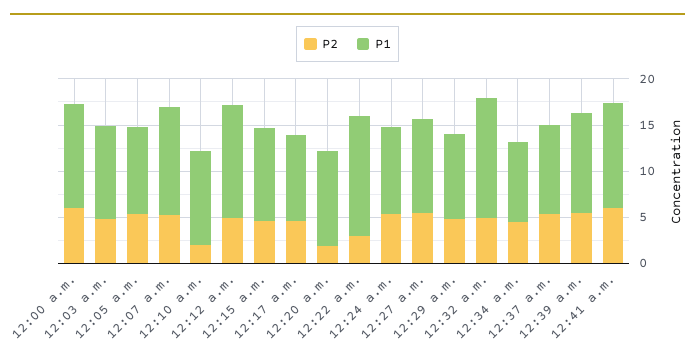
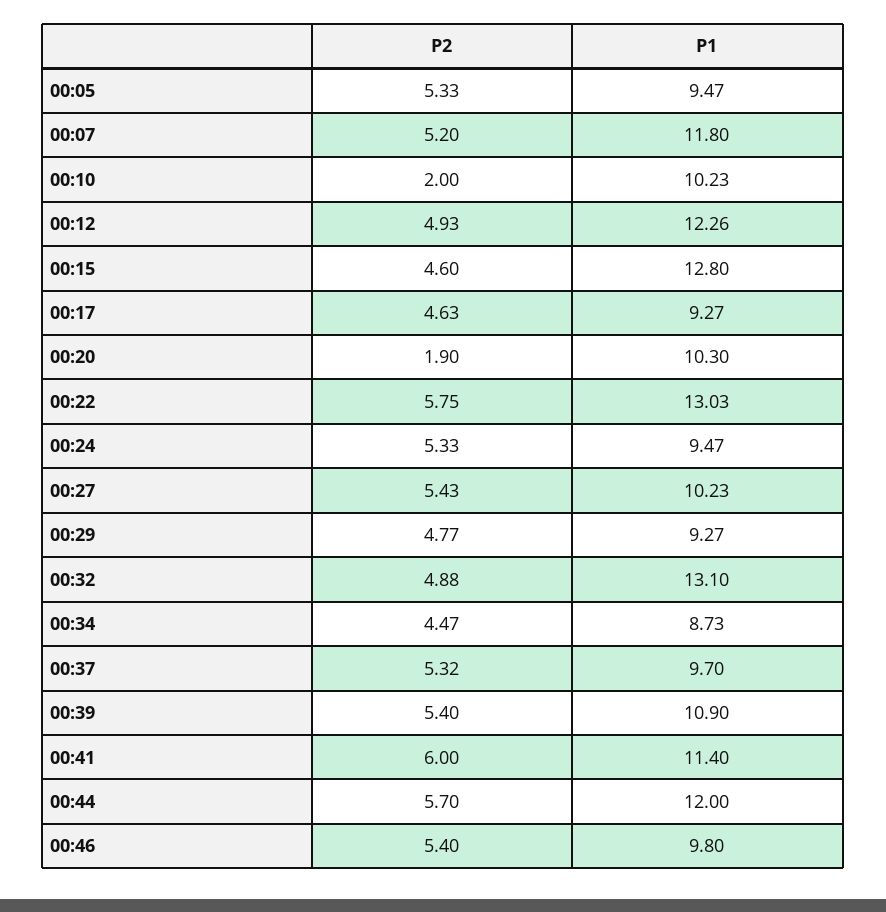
P2, 12:00 a.m.: 6 -> none
P1, 12:00 a.m.: 11 -> none
P2, 12:03 a.m.: 5 -> none
P1, 12:03 a.m.: 10 -> none
P1, 12:15 a.m.: 10 -> 12.8
P2, 12:22 a.m.: 3 -> 5.75
P2, 00:44: none -> 5.7
P1, 00:44: none -> 12
P2, 00:46: none -> 5.4
P1, 00:46: none -> 9.8

